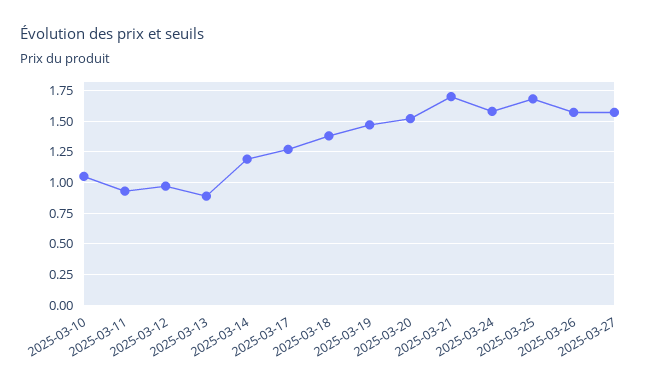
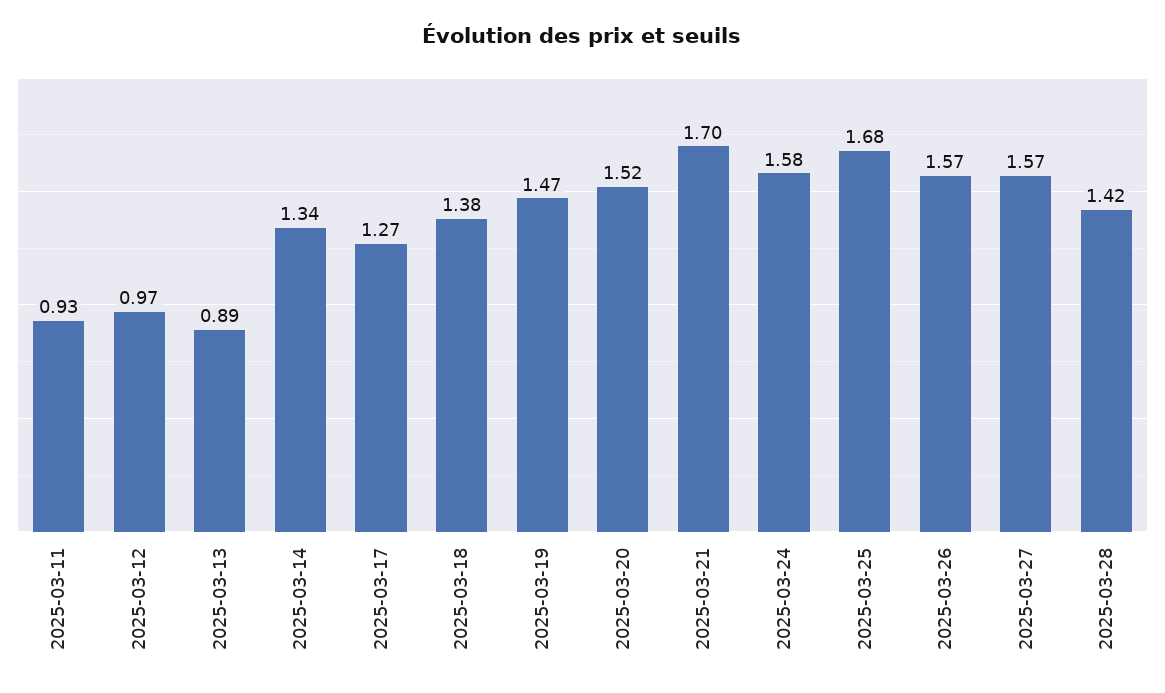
2025-03-10: 1.05 -> none
2025-03-14: 1.2 -> 1.34
2025-03-28: none -> 1.42

